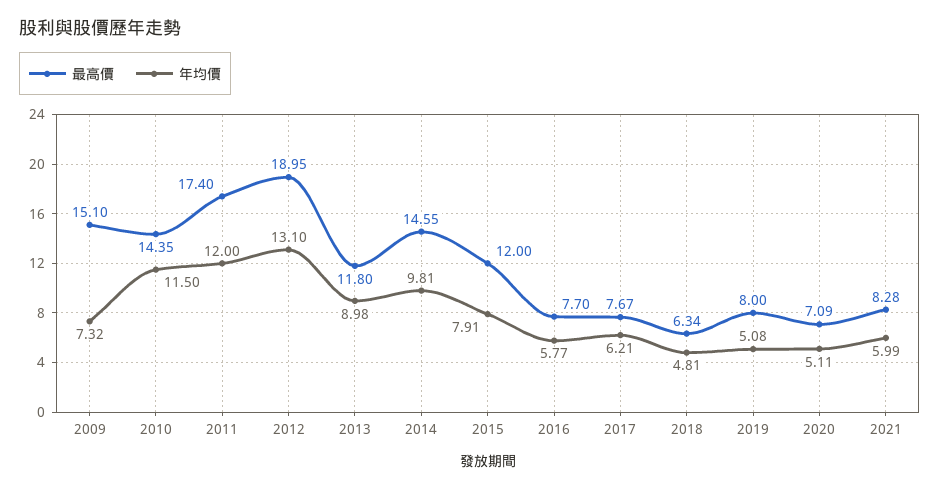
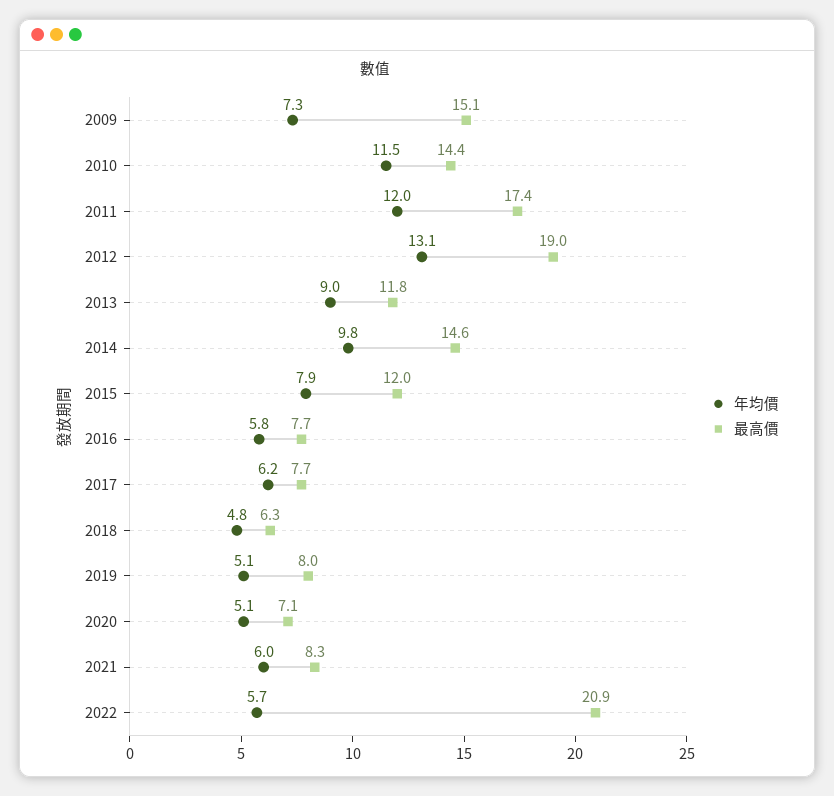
年均價, 2022: none -> 5.7
最高價, 2022: none -> 20.9

